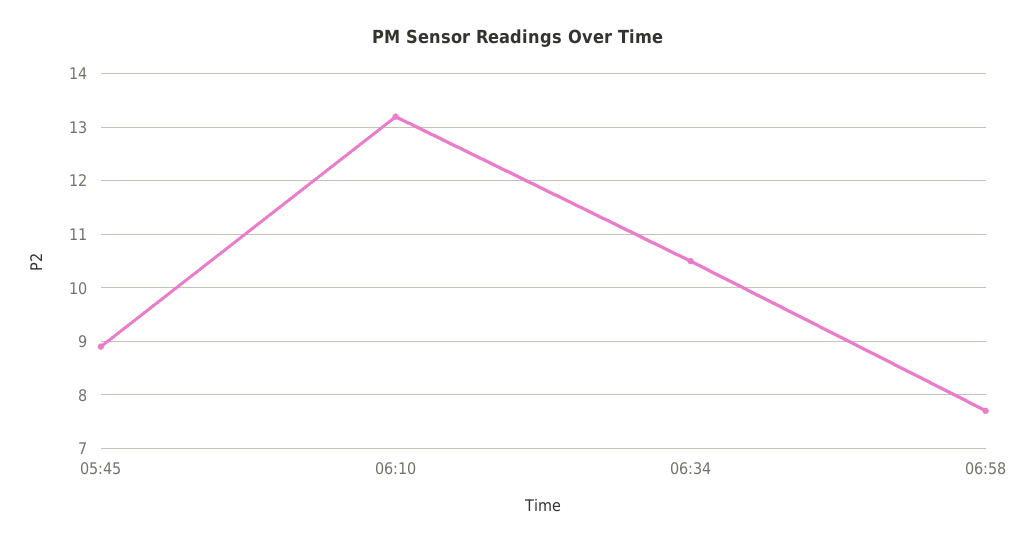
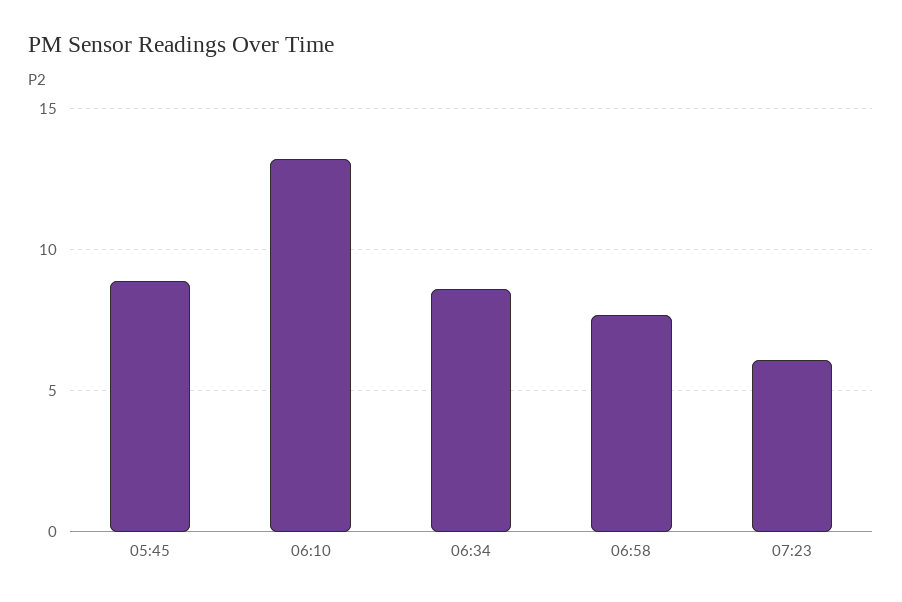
06:34: 10.5 -> 8.5
07:23: none -> 6

